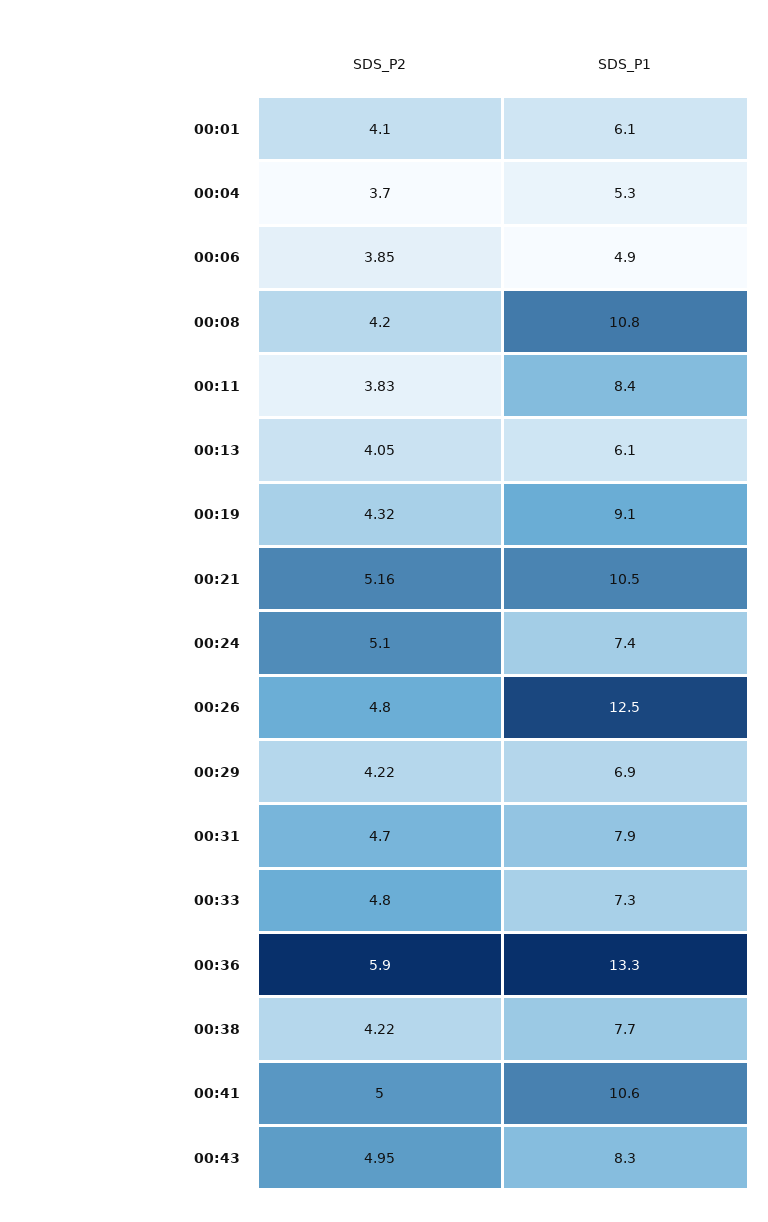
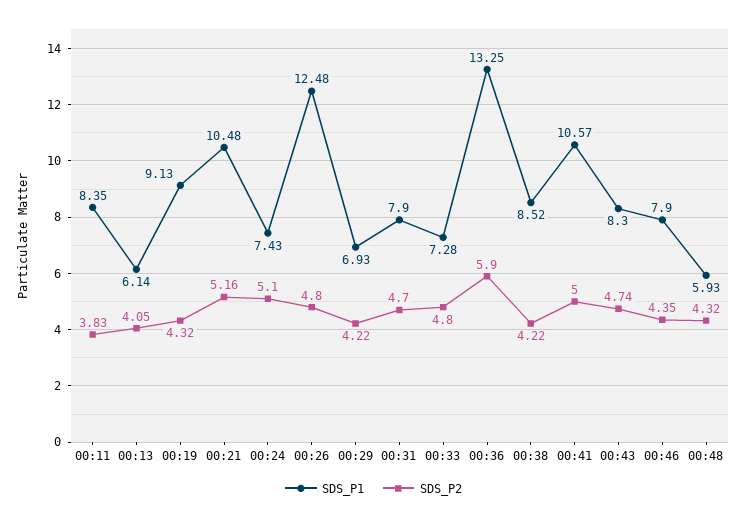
SDS_P2, 00:01: 4.1 -> none
SDS_P1, 00:01: 6.1 -> none
SDS_P2, 00:04: 3.7 -> none
SDS_P1, 00:04: 5.3 -> none
SDS_P2, 00:06: 3.85 -> none
SDS_P1, 00:06: 4.9 -> none
SDS_P2, 00:08: 4.2 -> none
SDS_P1, 00:08: 10.8 -> none
SDS_P1, 00:38: 7.7 -> 8.52
SDS_P2, 00:43: 4.95 -> 4.74
SDS_P1, 00:46: none -> 7.9
SDS_P2, 00:46: none -> 4.35
SDS_P1, 00:48: none -> 5.93
SDS_P2, 00:48: none -> 4.32

